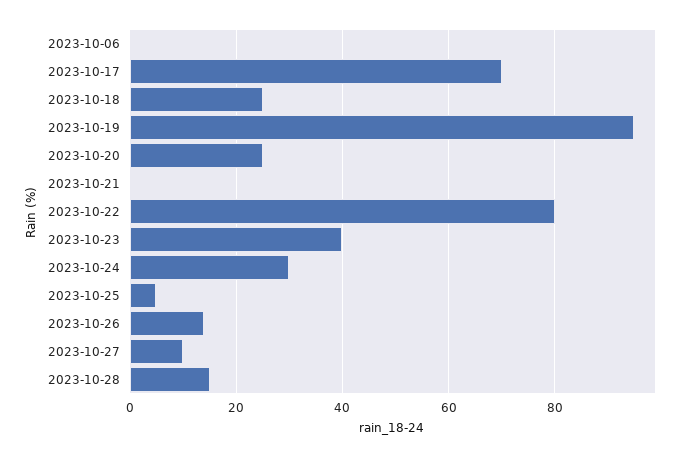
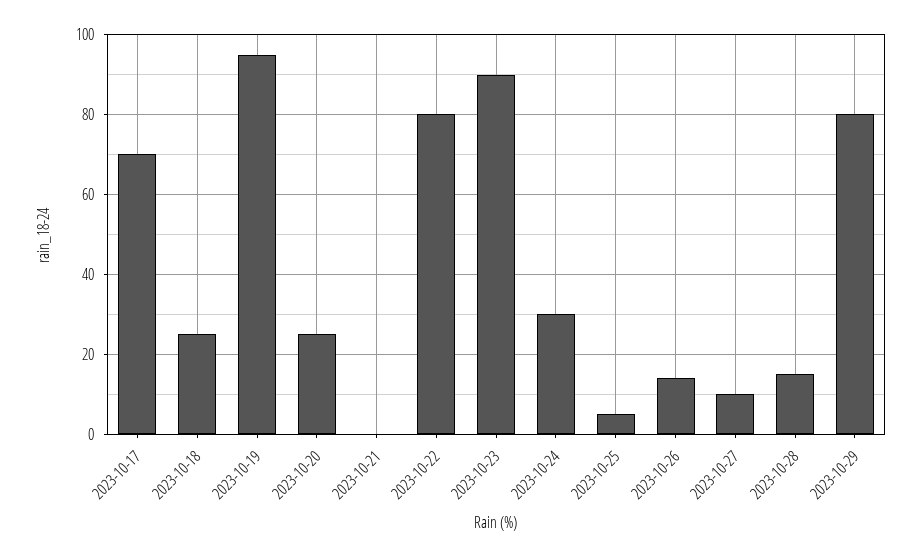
2023-10-06: 0 -> none
2023-10-23: 40 -> 90
2023-10-29: none -> 80

